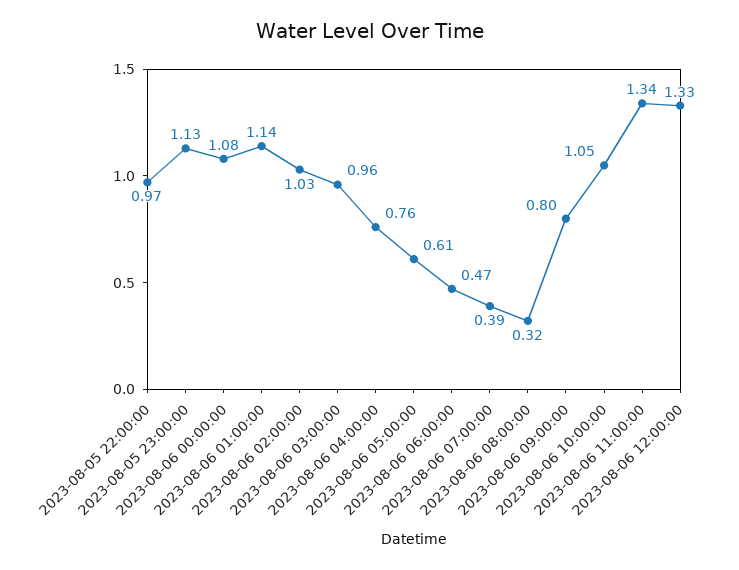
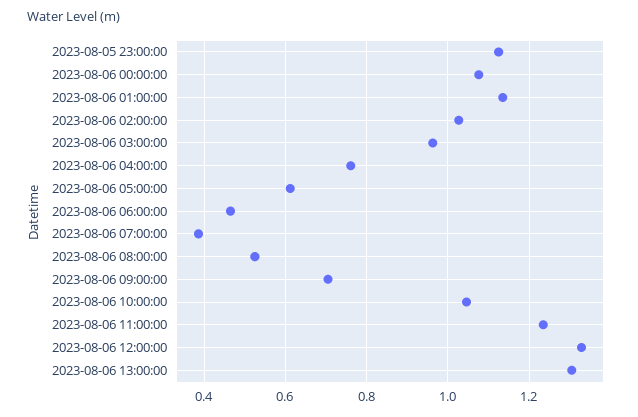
2023-08-05 22:00:00: 0.97 -> none
2023-08-06 08:00:00: 0.32 -> 0.52
2023-08-06 09:00:00: 0.8 -> 0.7
2023-08-06 11:00:00: 1.34 -> 1.24
2023-08-06 13:00:00: none -> 1.3

